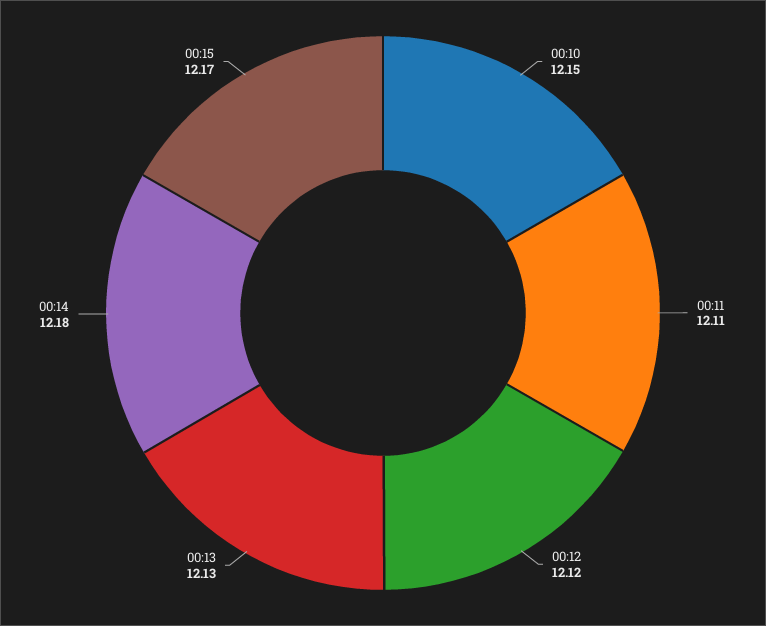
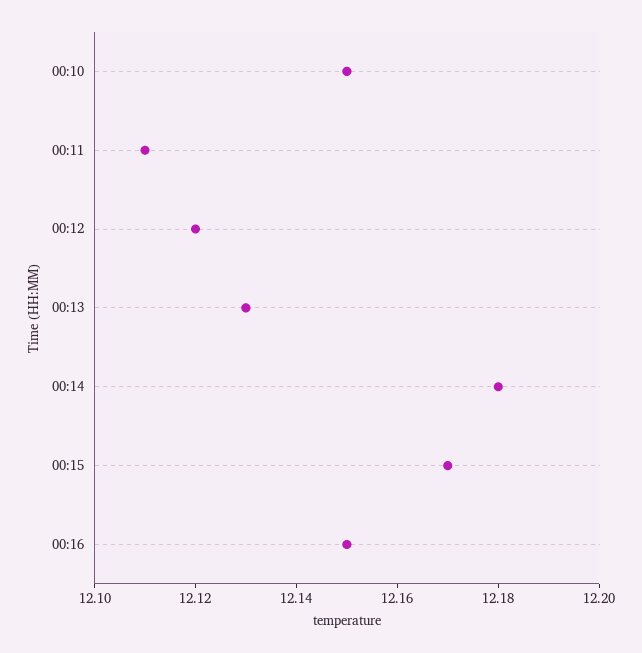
00:16: none -> 12.15

